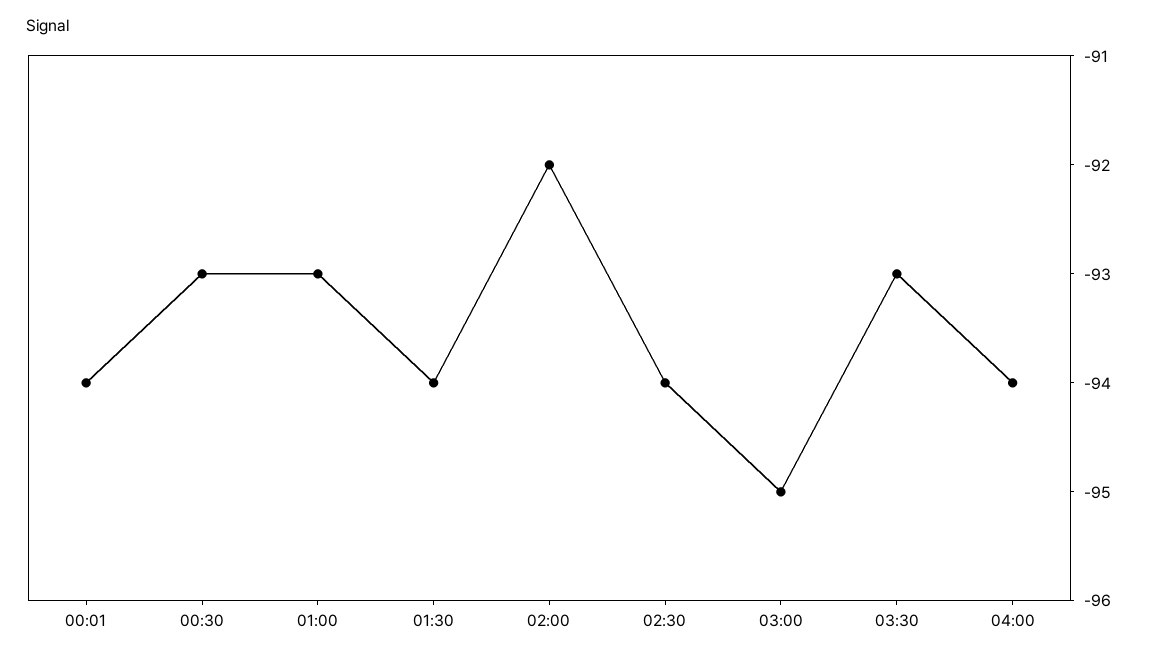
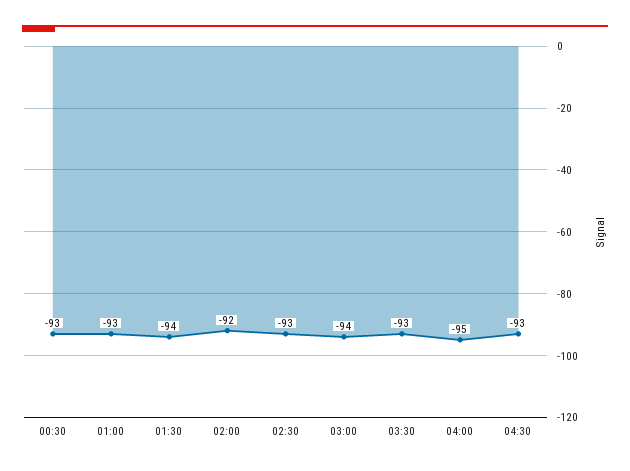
00:01: -94 -> none
02:30: -94 -> -93
03:00: -95 -> -94
04:00: -94 -> -95
04:30: none -> -93

